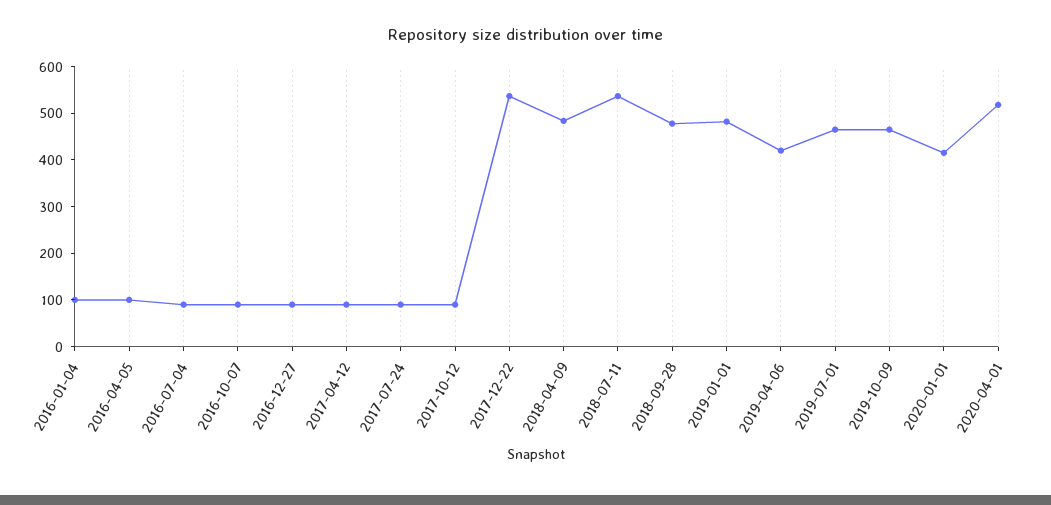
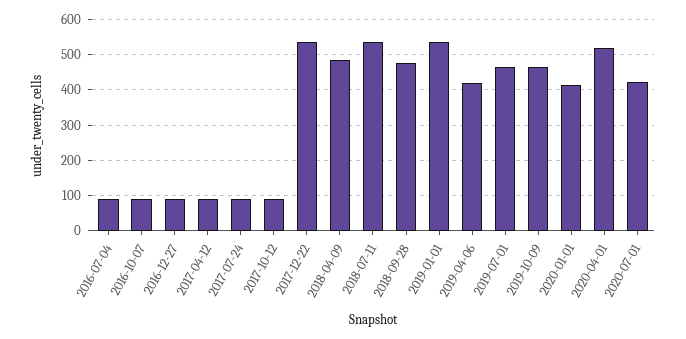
2016-01-04: 100 -> none
2016-04-05: 100 -> none
2019-01-01: 480 -> 540
2020-07-01: none -> 420

